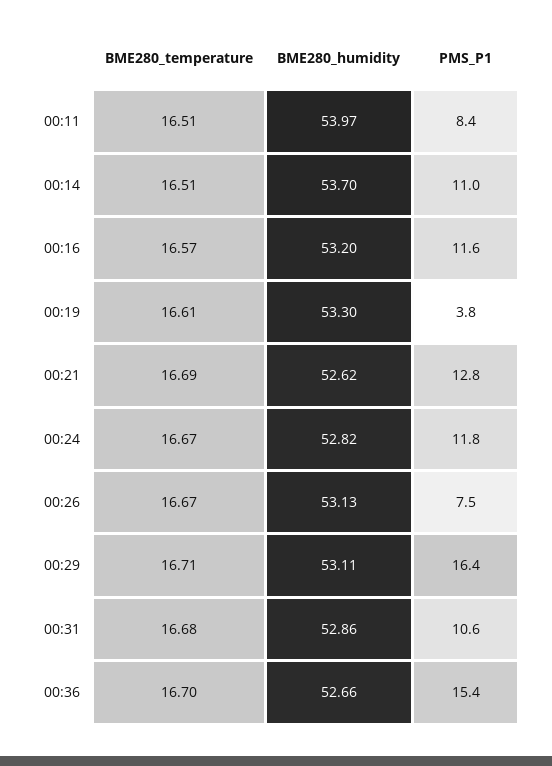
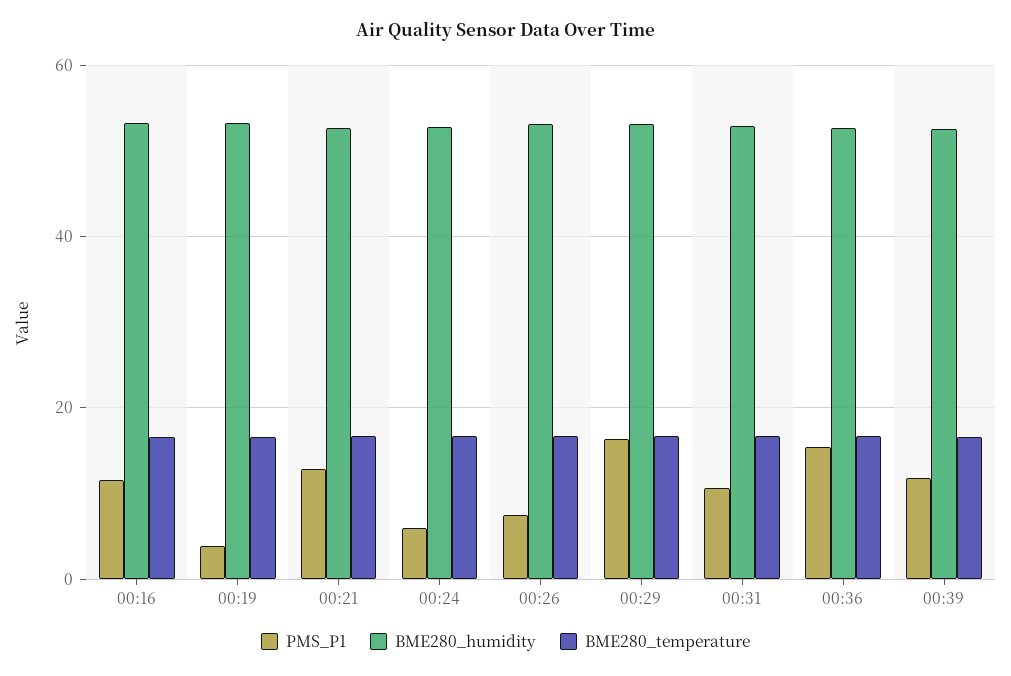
BME280_temperature, 00:11: 16.51 -> none
BME280_humidity, 00:11: 53.97 -> none
PMS_P1, 00:11: 8.4 -> none
BME280_temperature, 00:14: 16.51 -> none
BME280_humidity, 00:14: 53.7 -> none
PMS_P1, 00:14: 11 -> none
PMS_P1, 00:24: 11.8 -> 6
PMS_P1, 00:39: none -> 12
BME280_humidity, 00:39: none -> 52
BME280_temperature, 00:39: none -> 16

